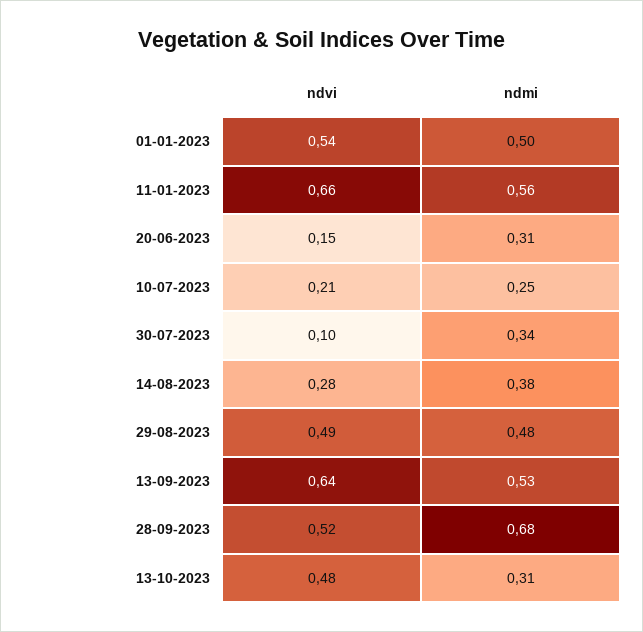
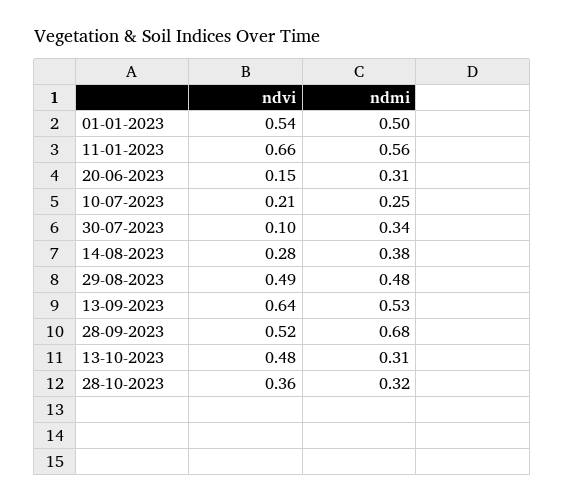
ndvi, 28-10-2023: none -> 0.36
ndmi, 28-10-2023: none -> 0.32

